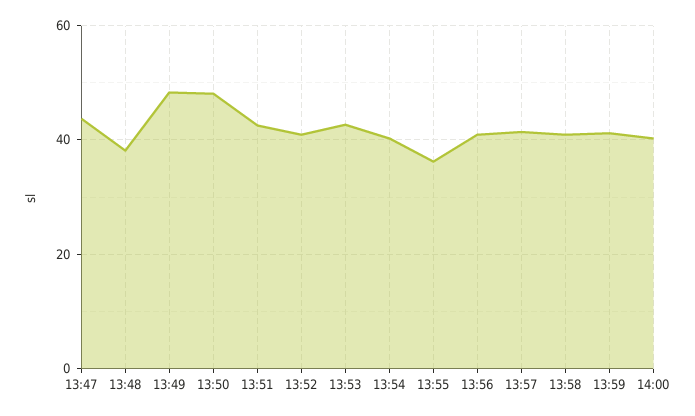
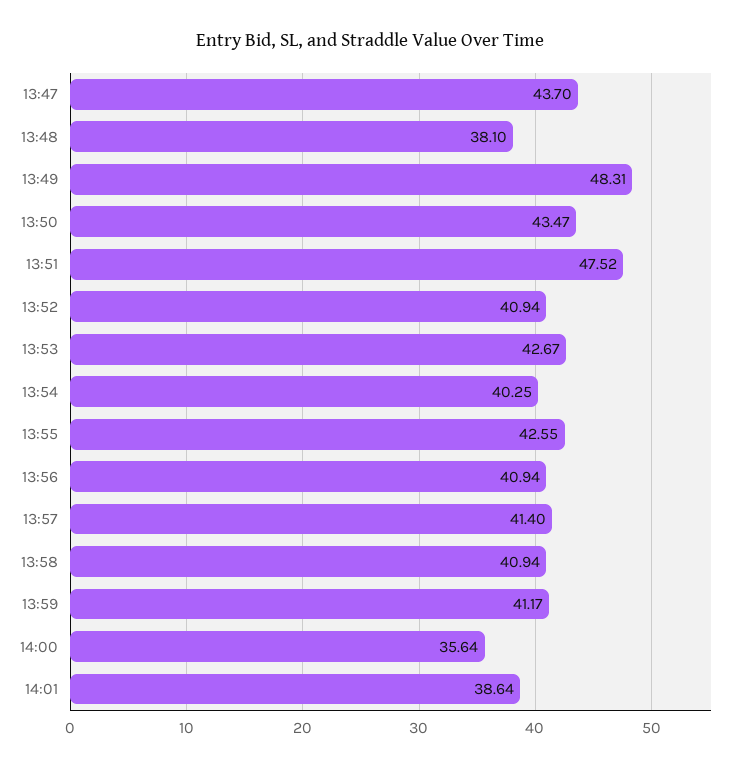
13:50: 48 -> 43.47
13:51: 42 -> 47.52
13:55: 36 -> 42.55
14:00: 40 -> 35.64
14:01: none -> 38.64

